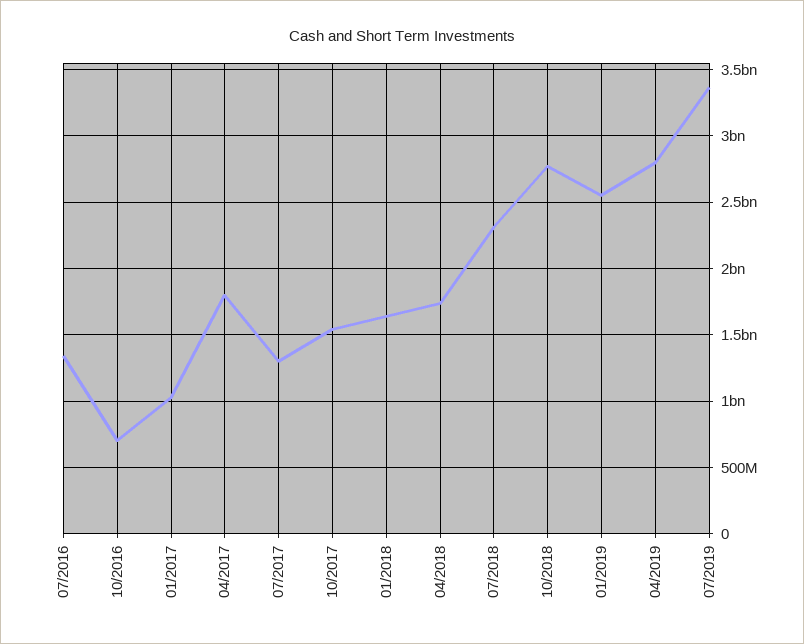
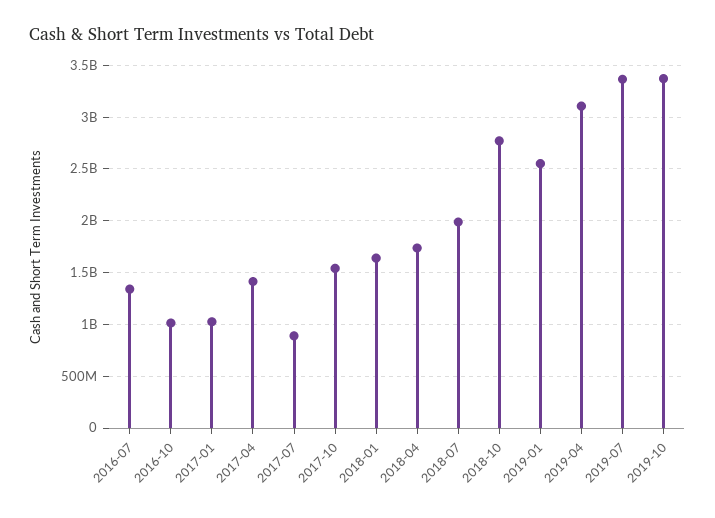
10/2016: 700000000 -> 1000000000
04/2017: 1800000000 -> 1400000000
07/2017: 1300000000 -> 900000000
07/2018: 2300000000 -> 2000000000
04/2019: 2800000000 -> 3100000000
2019-10: none -> 3400000000

